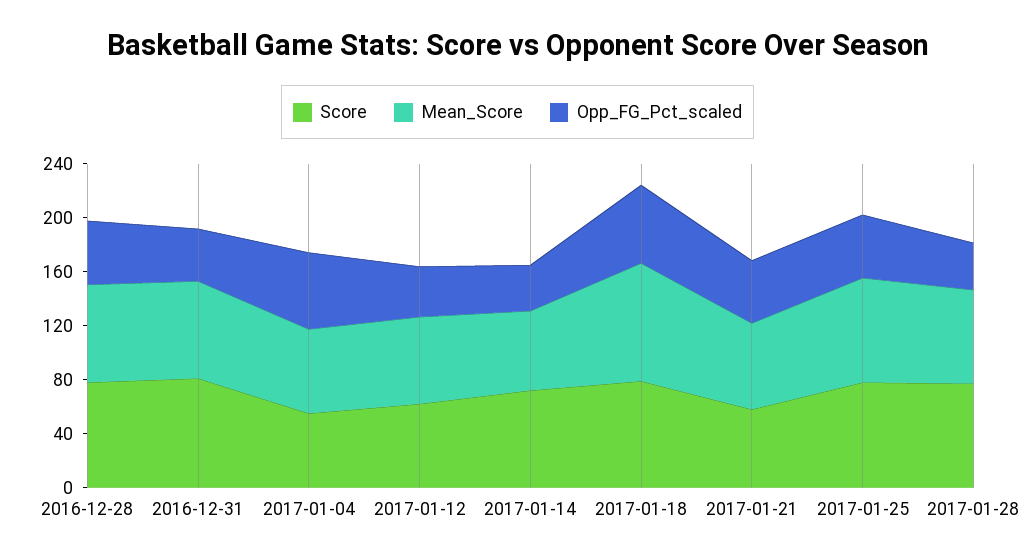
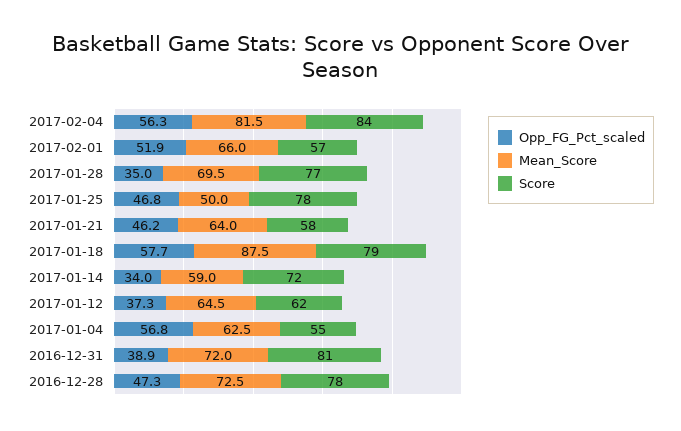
Mean_Score, 2017-01-25: 80 -> 50
Opp_FG_Pct_scaled, 2017-02-04: none -> 56.3
Mean_Score, 2017-02-04: none -> 81.5
Score, 2017-02-04: none -> 84
Opp_FG_Pct_scaled, 2017-02-01: none -> 51.9
Mean_Score, 2017-02-01: none -> 66
Score, 2017-02-01: none -> 57

